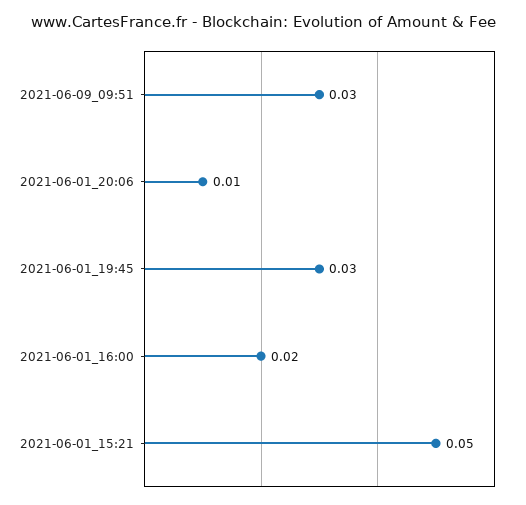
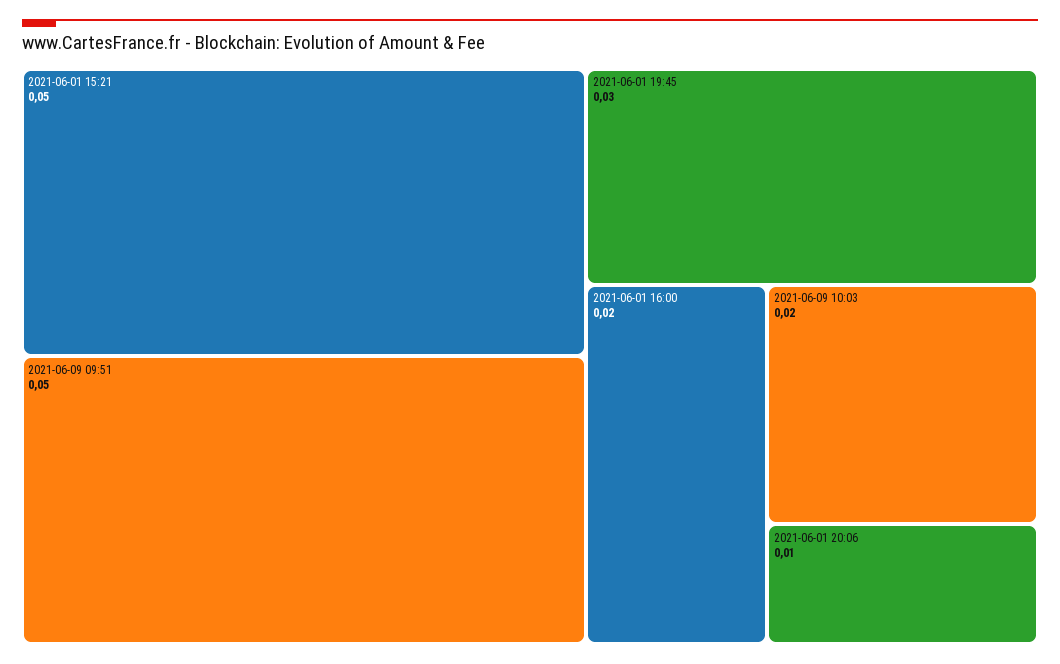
2021-06-09_09:51: 0.03 -> 0.05
2021-06-09 10:03: none -> 0.02

